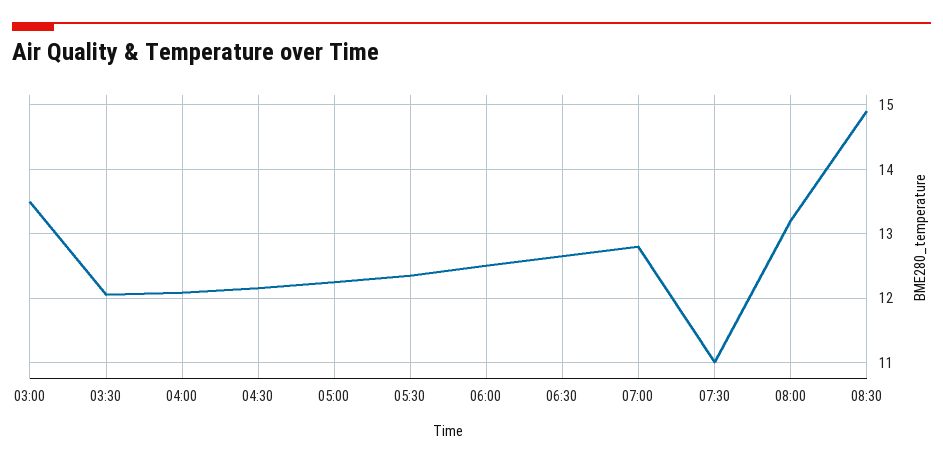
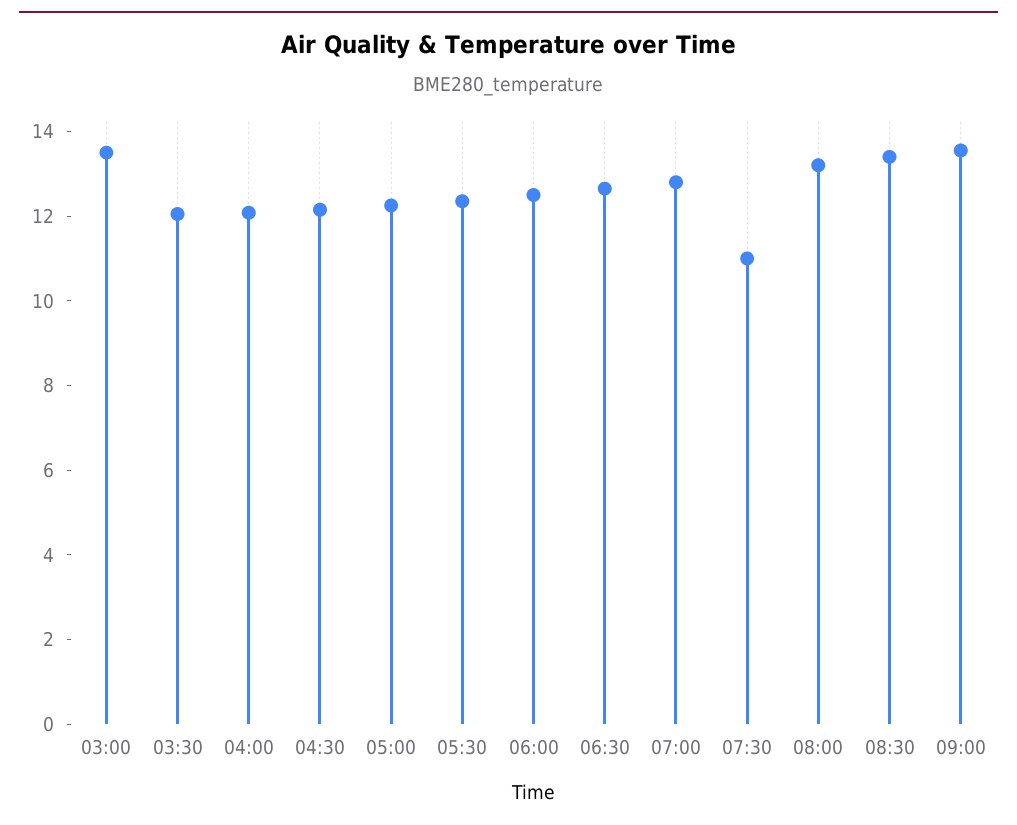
08:30: 14.9 -> 13.5
09:00: none -> 13.5

